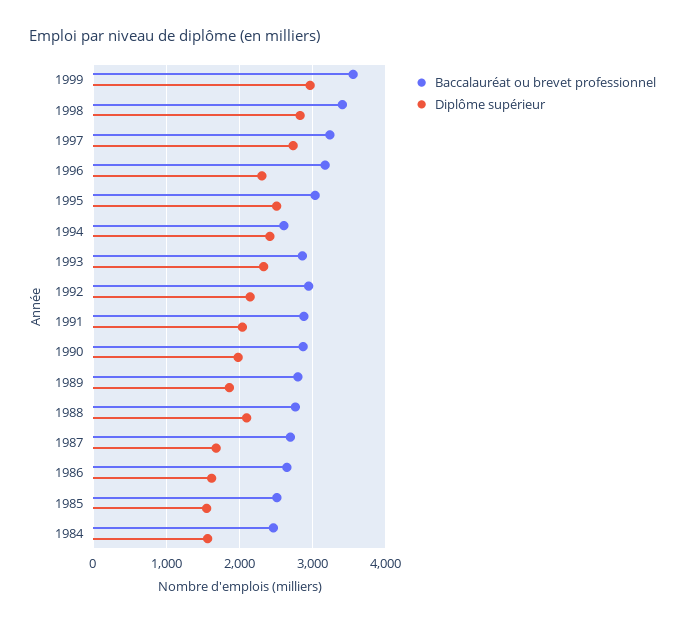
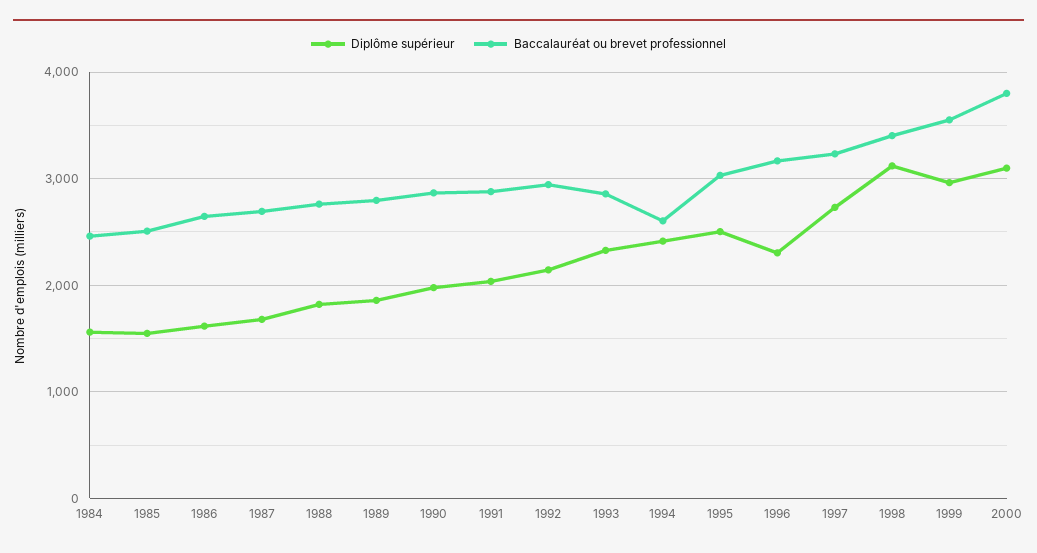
Diplôme supérieur, 1998: 2800 -> 3100
Diplôme supérieur, 1988: 2100 -> 1800
Diplôme supérieur, 2000: none -> 3100
Baccalauréat ou brevet professionnel, 2000: none -> 3800

